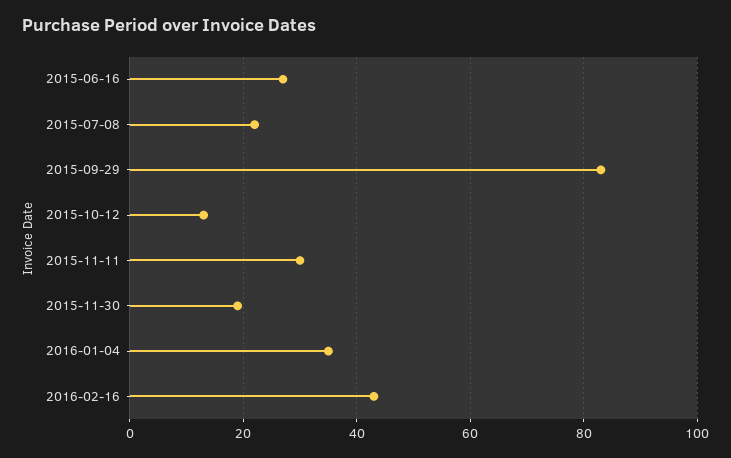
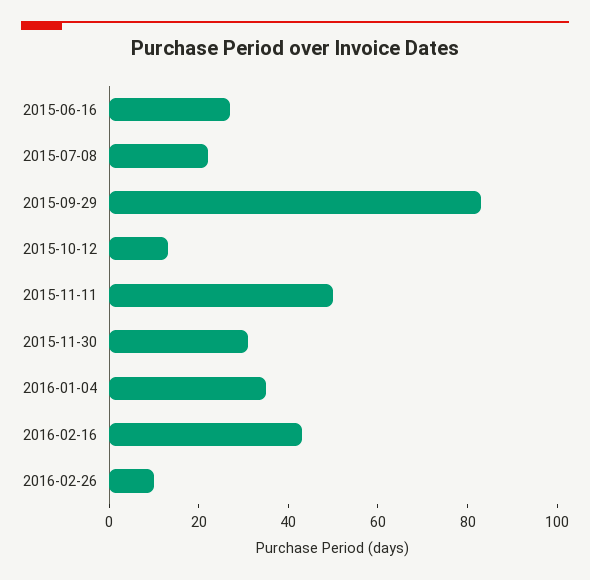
2015-11-11: 30 -> 50
2015-11-30: 20 -> 30
2016-02-26: none -> 10

